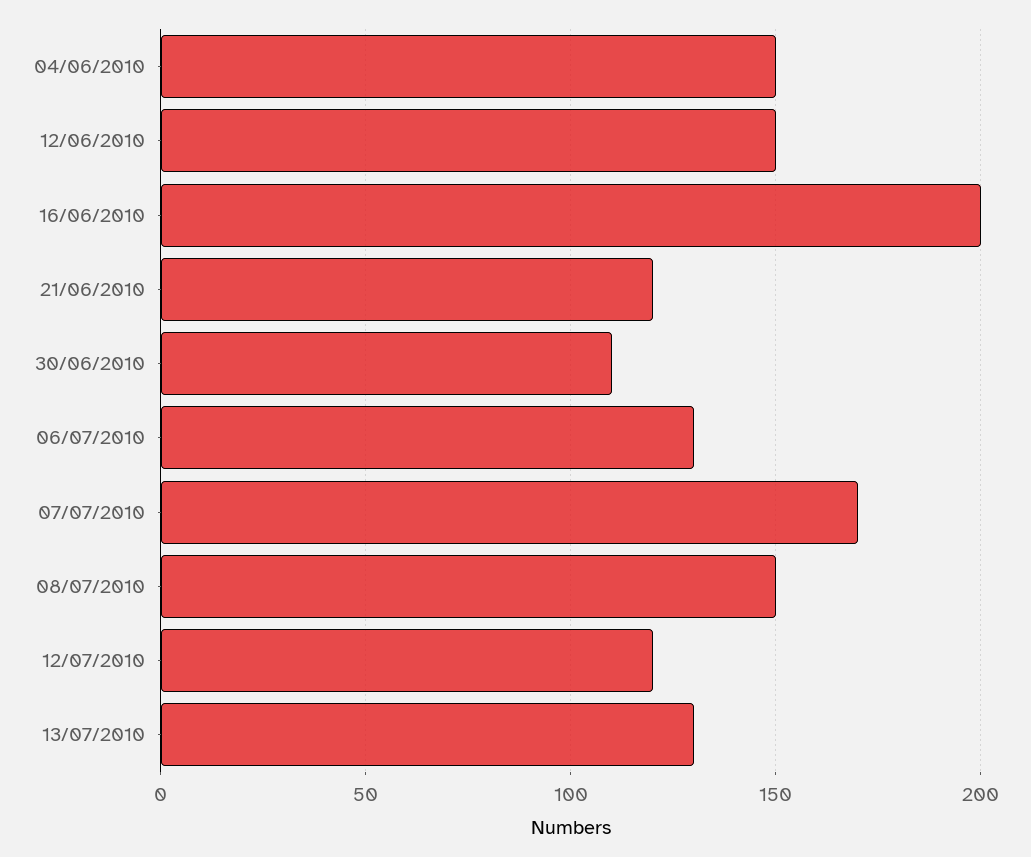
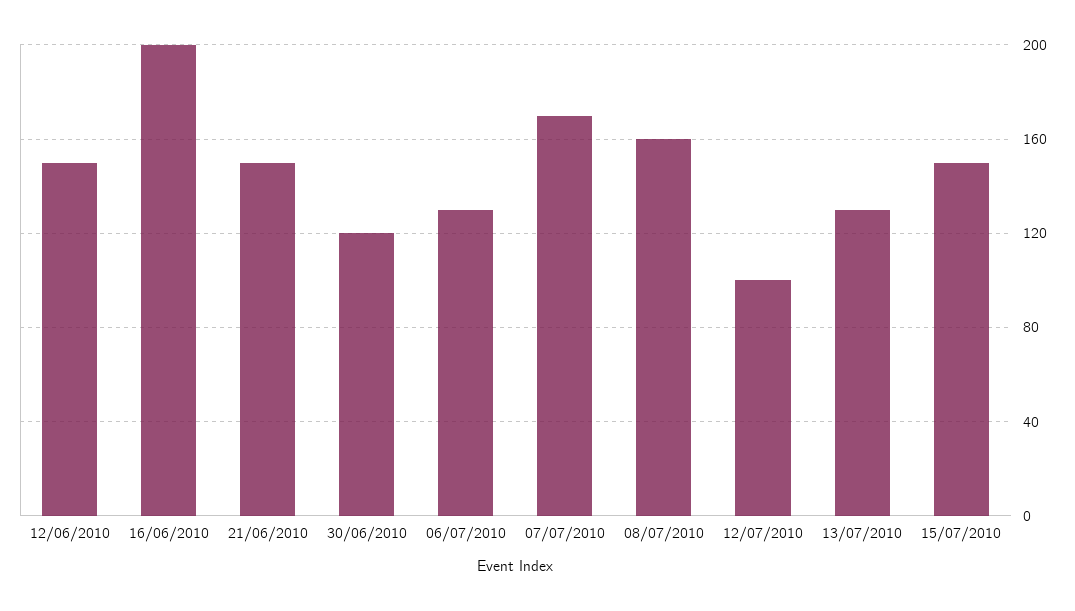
04/06/2010: 150 -> none
21/06/2010: 120 -> 150
30/06/2010: 110 -> 120
08/07/2010: 150 -> 160
12/07/2010: 120 -> 100
15/07/2010: none -> 150

